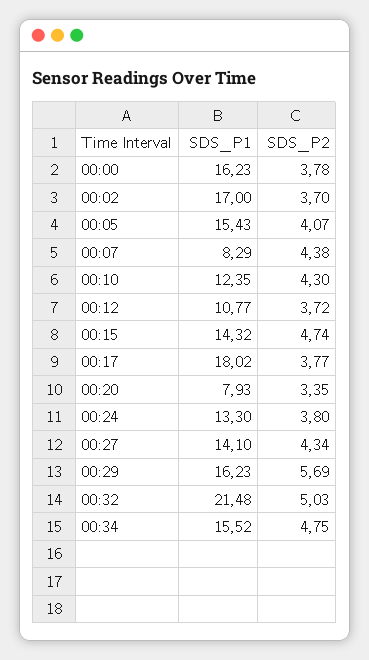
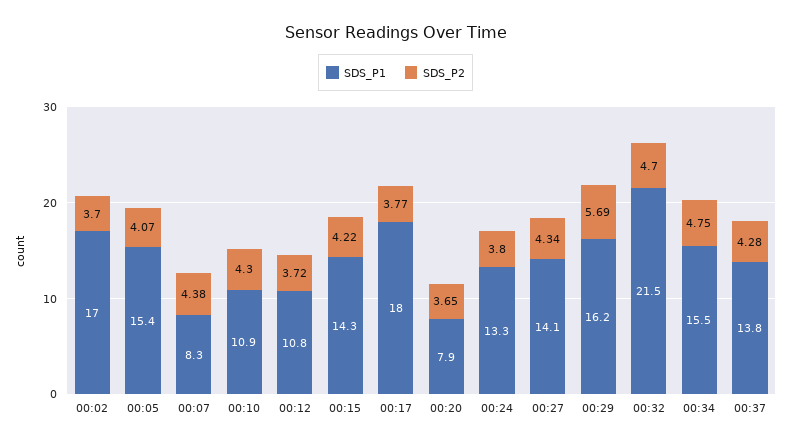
SDS_P1, 00:00: 16.23 -> none
SDS_P2, 00:00: 3.78 -> none
SDS_P1, 00:10: 12.35 -> 10.9
SDS_P2, 00:15: 4.74 -> 4.22
SDS_P2, 00:20: 3.35 -> 3.65
SDS_P2, 00:32: 5.03 -> 4.7
SDS_P1, 00:37: none -> 13.8
SDS_P2, 00:37: none -> 4.28

